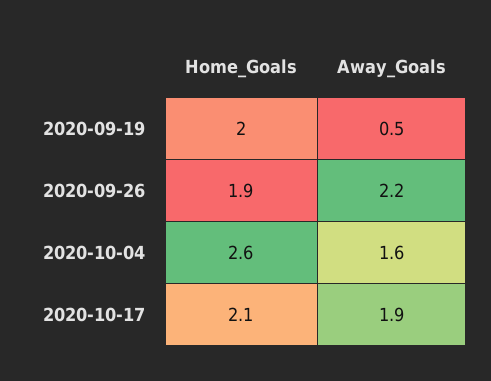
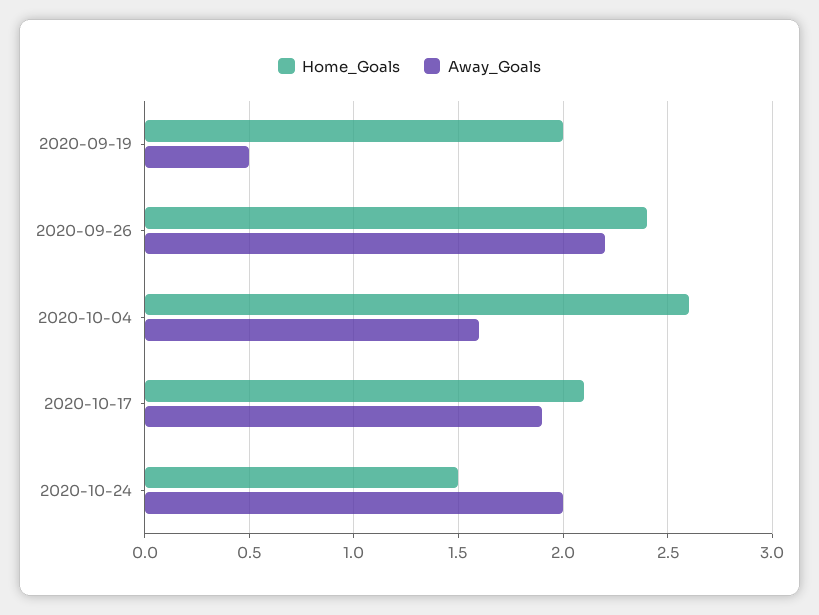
Home_Goals, 2020-09-26: 1.9 -> 2.4
Home_Goals, 2020-10-24: none -> 1.5
Away_Goals, 2020-10-24: none -> 2

